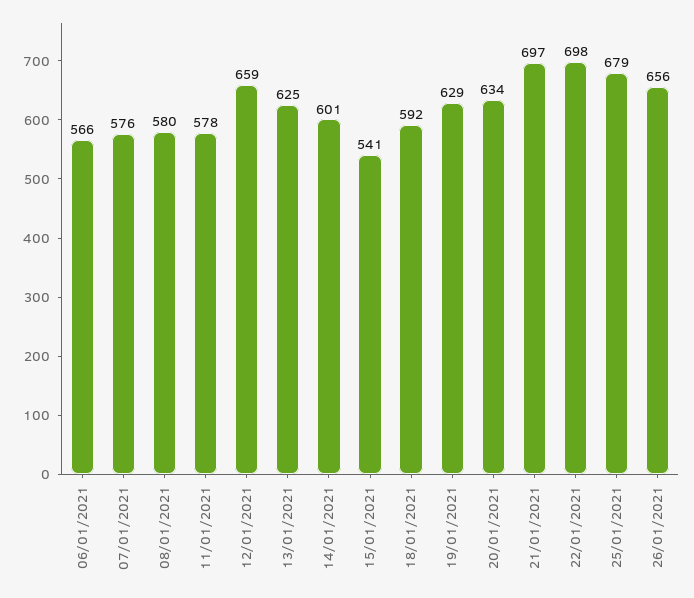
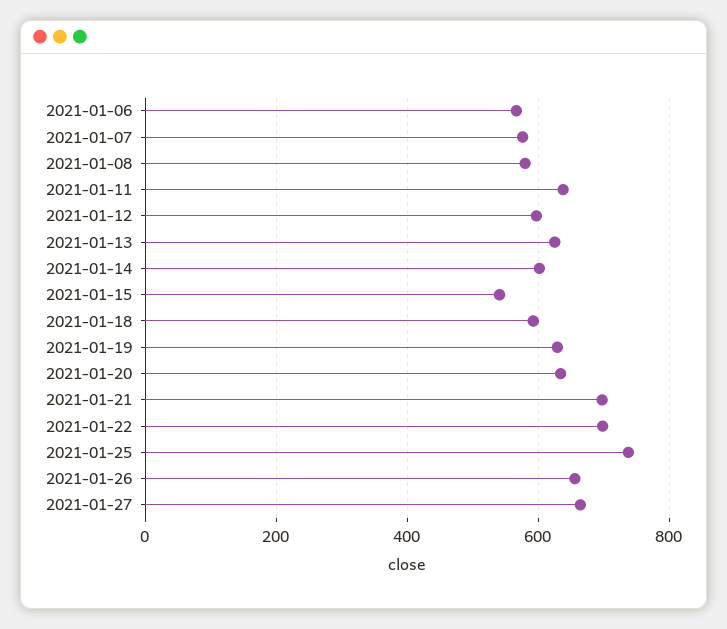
11/01/2021: 578 -> 640
12/01/2021: 659 -> 600
25/01/2021: 679 -> 740
2021-01-27: none -> 660

